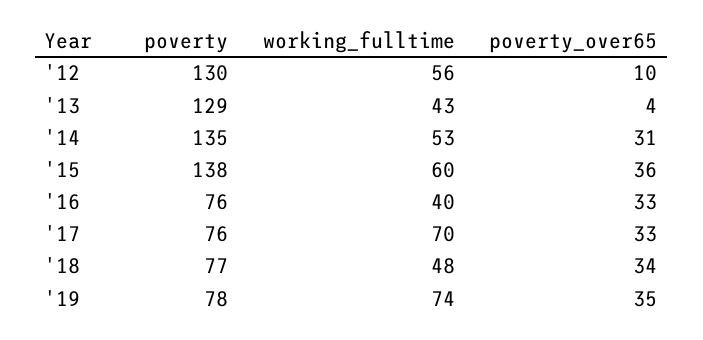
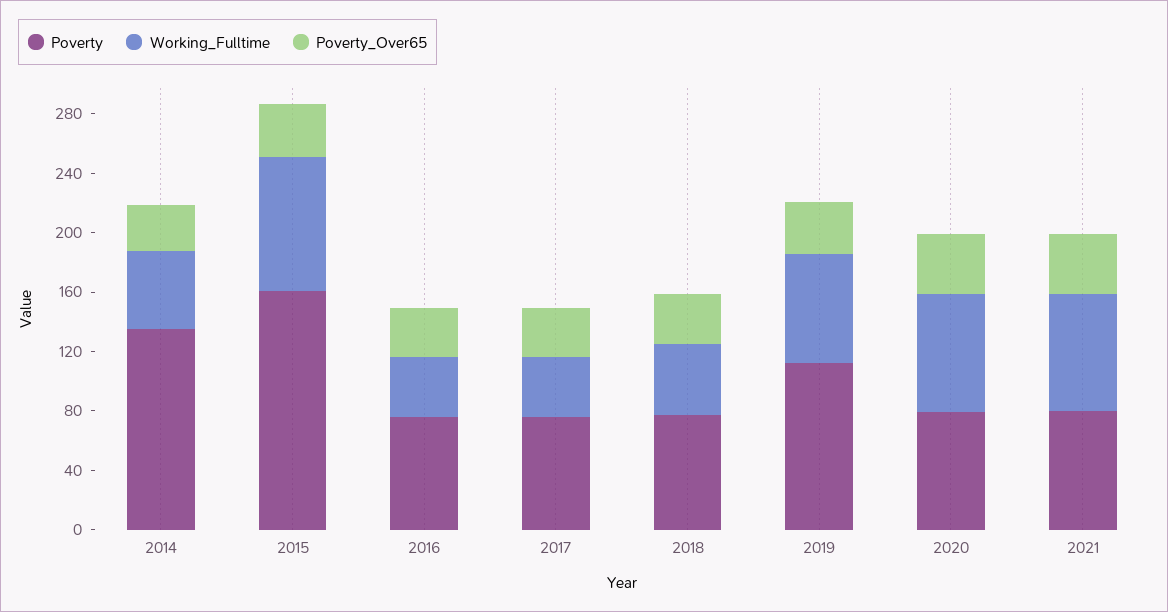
poverty, '12: 130 -> none
working_fulltime, '12: 56 -> none
poverty_over65, '12: 10 -> none
poverty, '13: 129 -> none
working_fulltime, '13: 43 -> none
poverty_over65, '13: 4 -> none
poverty, '15: 138 -> 160
working_fulltime, '15: 60 -> 90
working_fulltime, '17: 70 -> 40
poverty, '19: 78 -> 110
poverty, 2020: none -> 80
working_fulltime, 2020: none -> 80
poverty_over65, 2020: none -> 40
poverty, 2021: none -> 80
working_fulltime, 2021: none -> 80
poverty_over65, 2021: none -> 40

